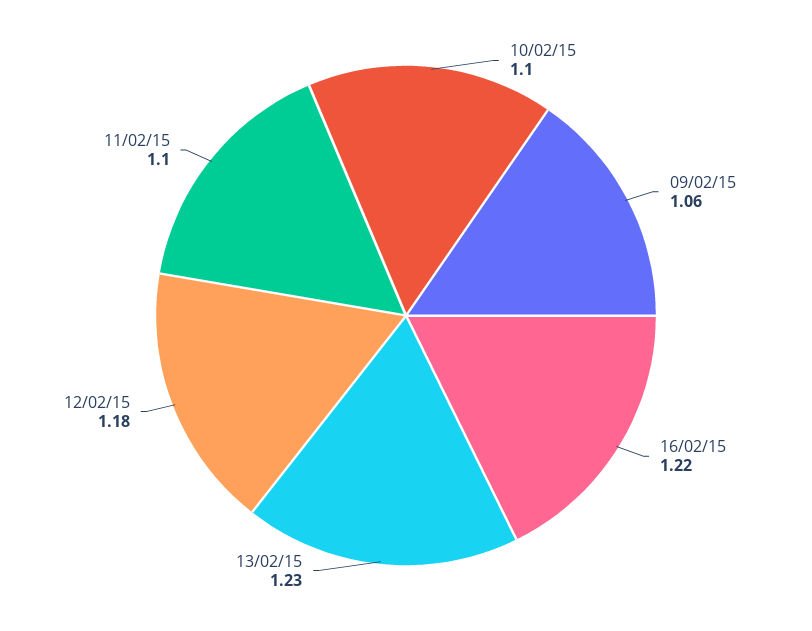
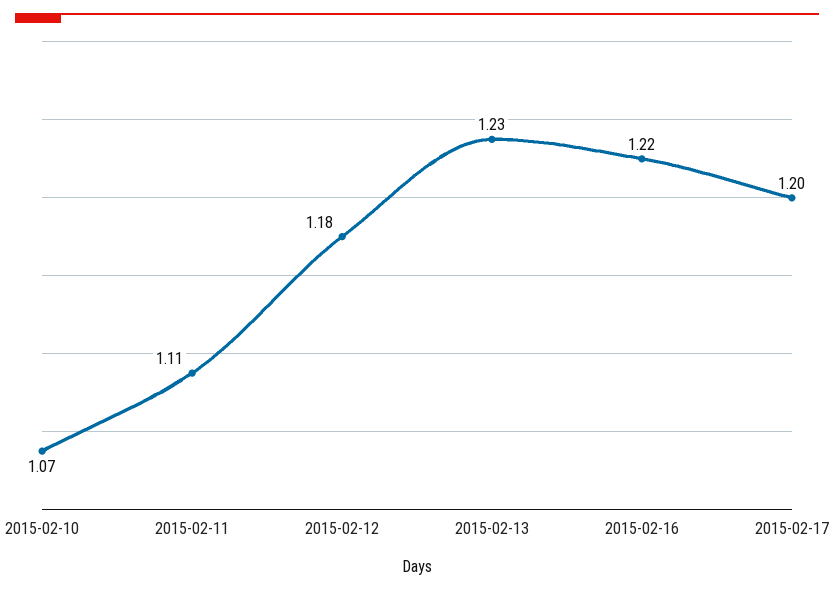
10/02/15: 1.1 -> 1.07
09/02/15: 1.06 -> none
11/02/15: 1.1 -> 1.11
2015-02-17: none -> 1.2

